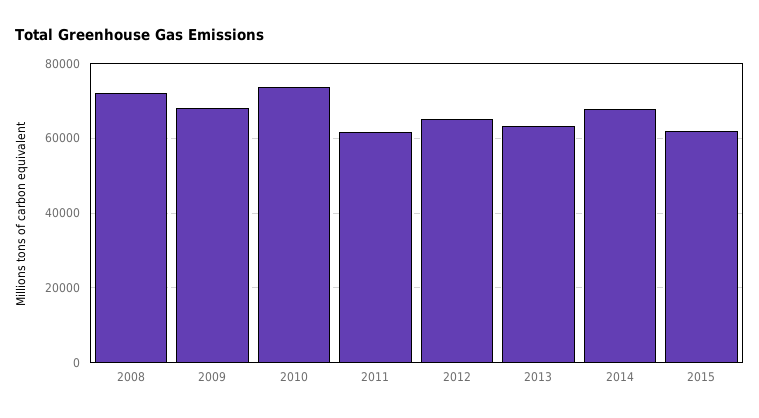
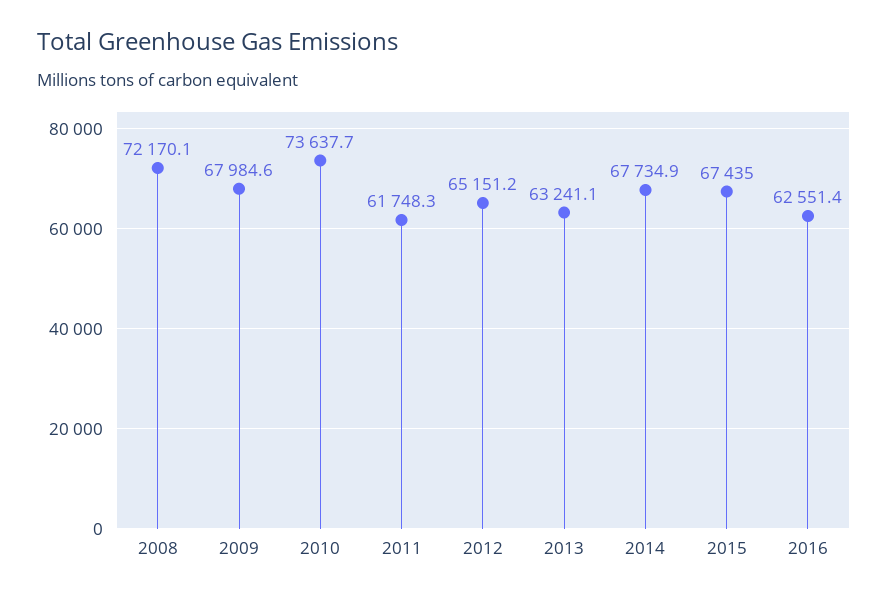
2015: 62000 -> 67435
2016: none -> 62551.4

